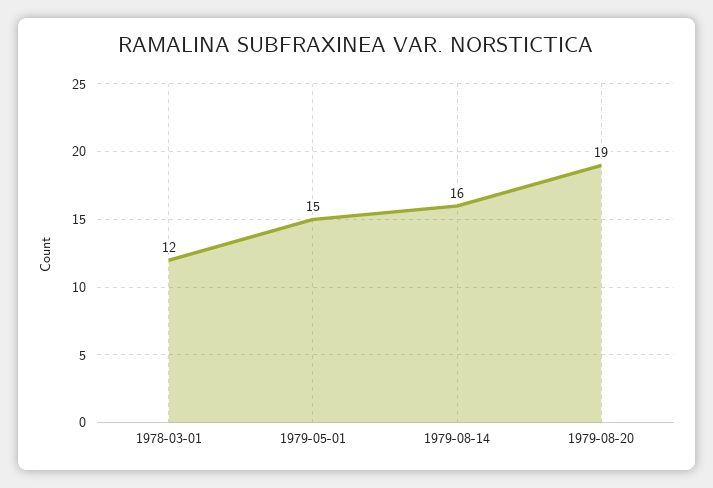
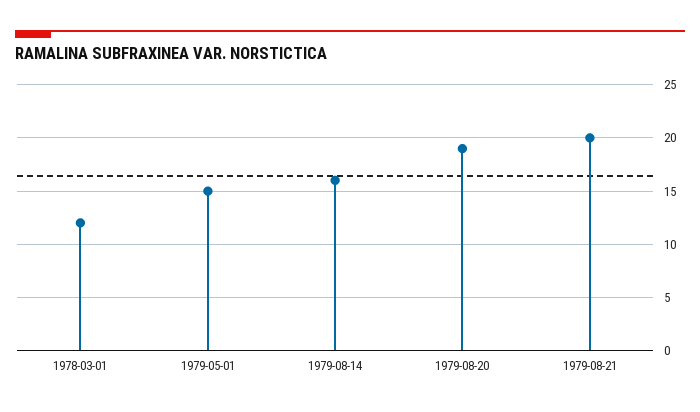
1979-08-21: none -> 20

